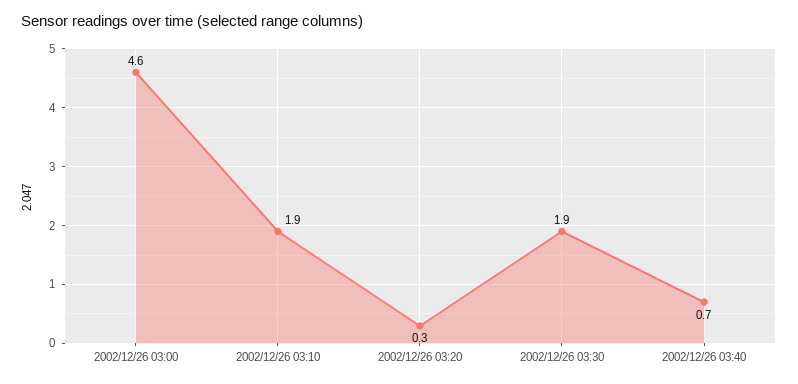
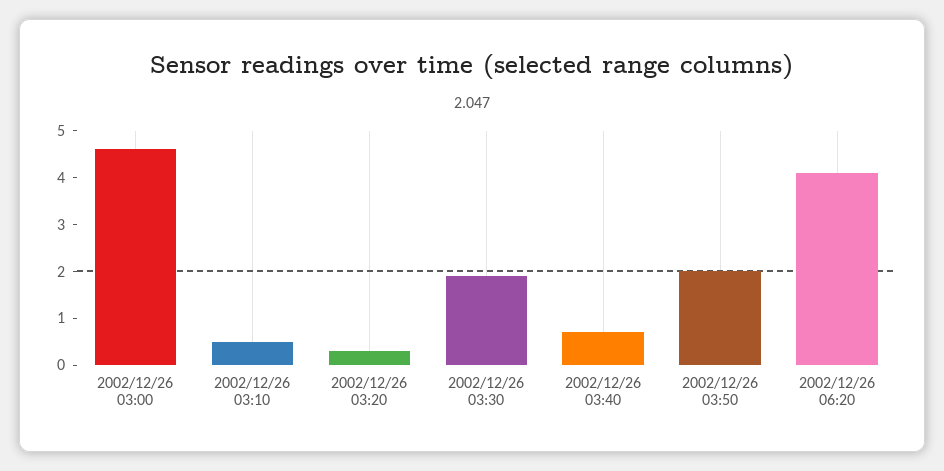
2002/12/26 03:10: 1.9 -> 0.5
2002/12/26 03:50: none -> 2
2002/12/26 06:20: none -> 4

